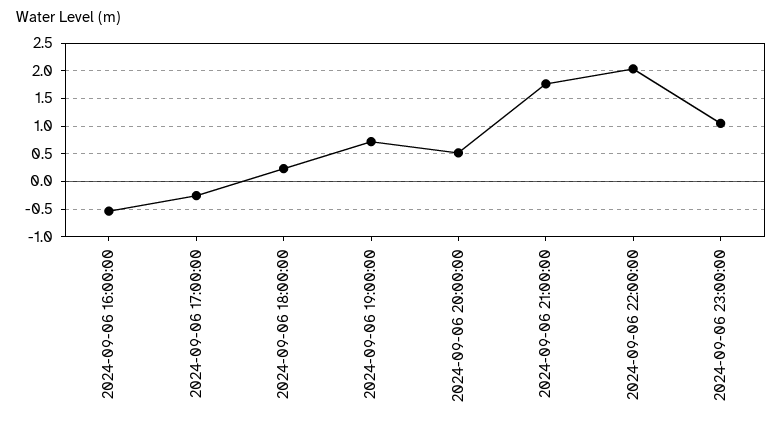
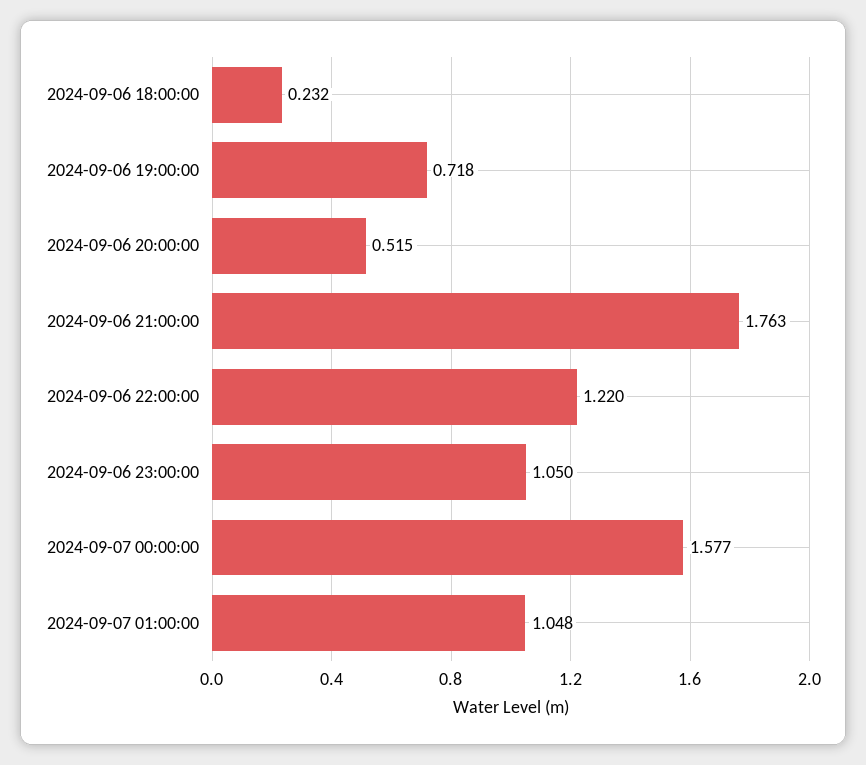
2024-09-06 16:00:00: -0.5 -> none
2024-09-06 17:00:00: -0.25 -> none
2024-09-06 22:00:00: 2 -> 1.22
2024-09-07 00:00:00: none -> 1.577
2024-09-07 01:00:00: none -> 1.048

